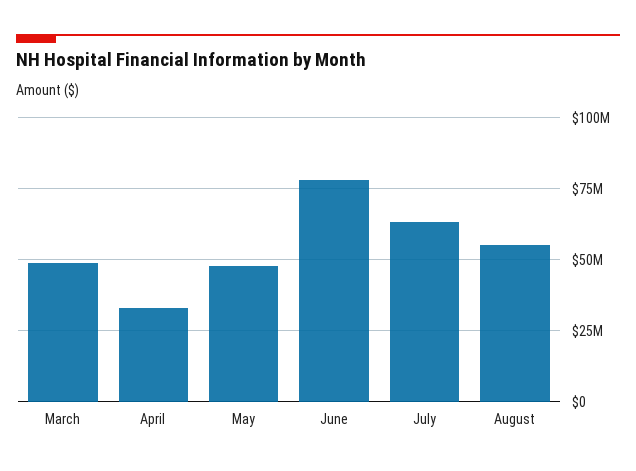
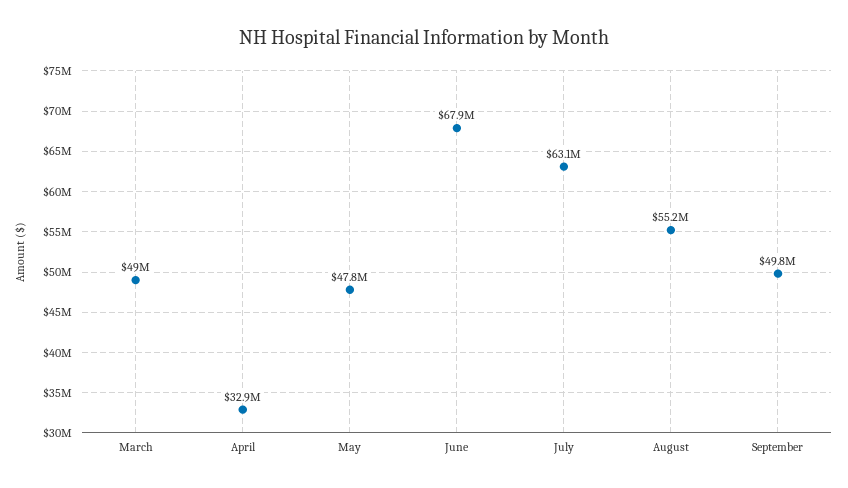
June: 77500000 -> 67900000
September: none -> 49800000

